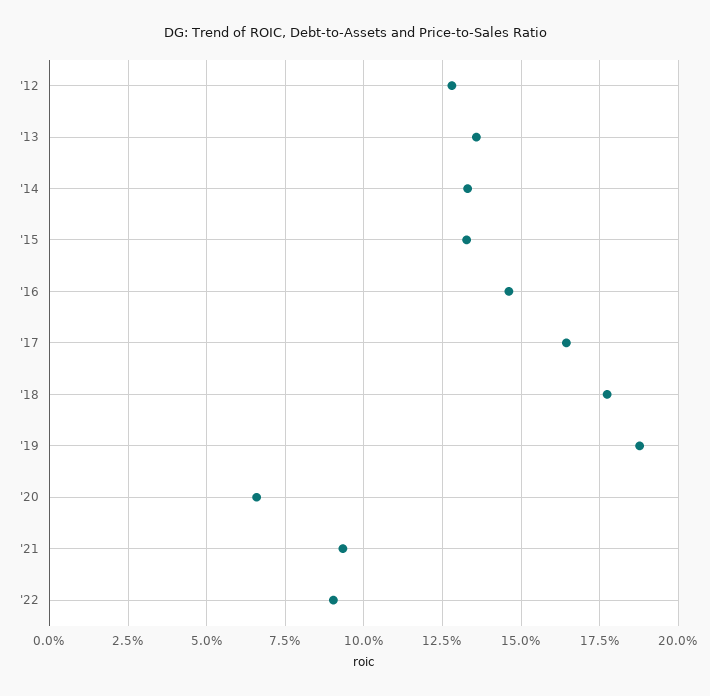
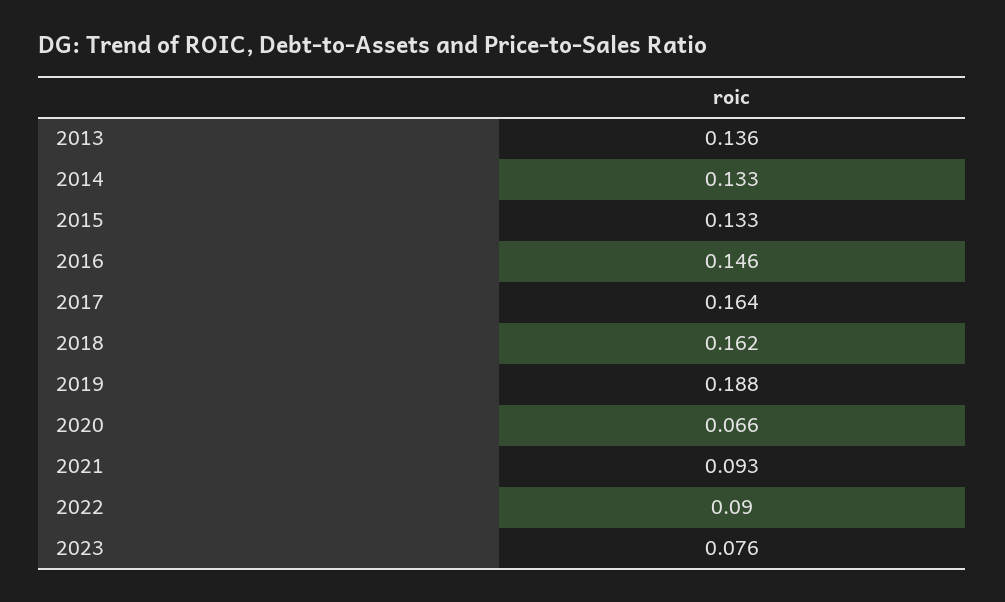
'12: 0.1275 -> none
'18: 0.1775 -> 0.162
2023: none -> 0.076

